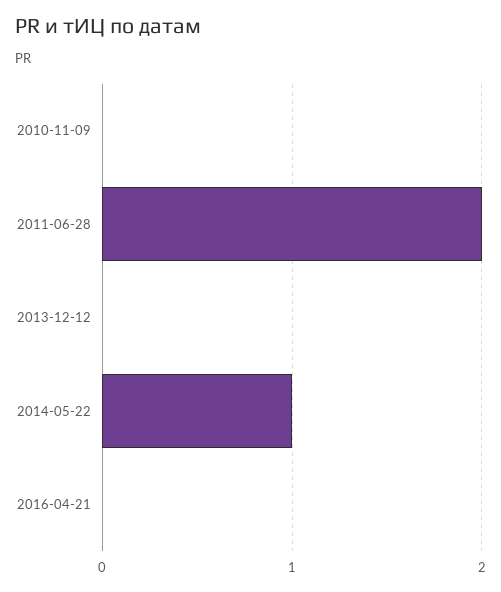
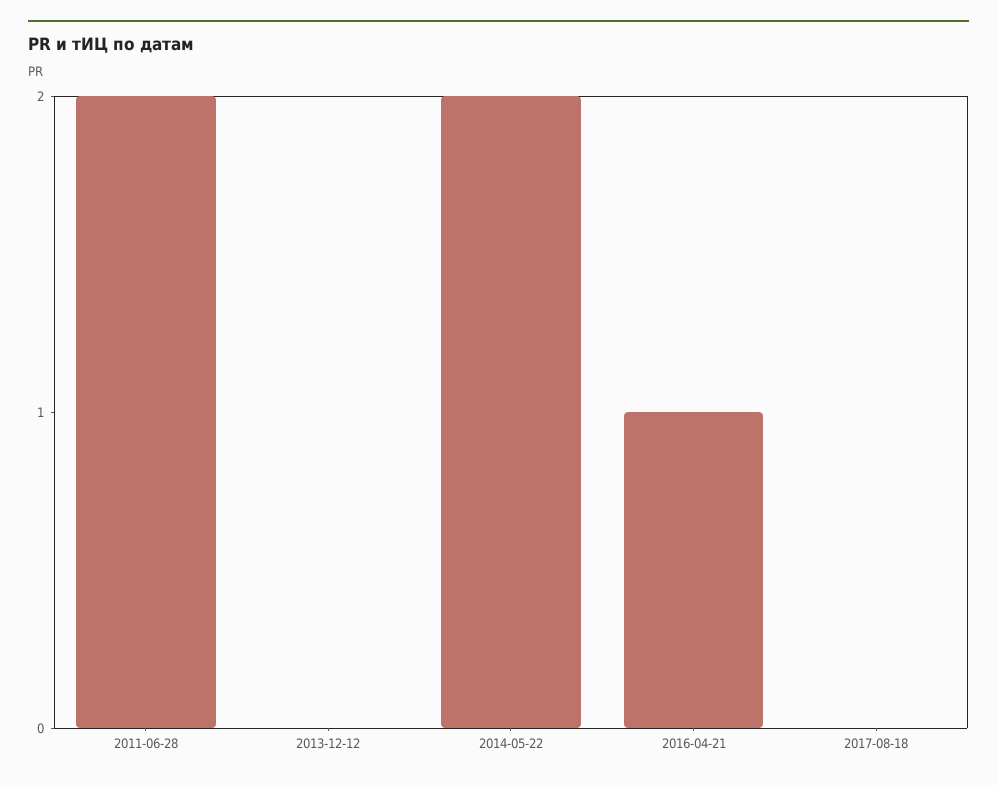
2010-11-09: 0 -> none
2014-05-22: 1 -> 2
2016-04-21: 0 -> 1
2017-08-18: none -> 0

